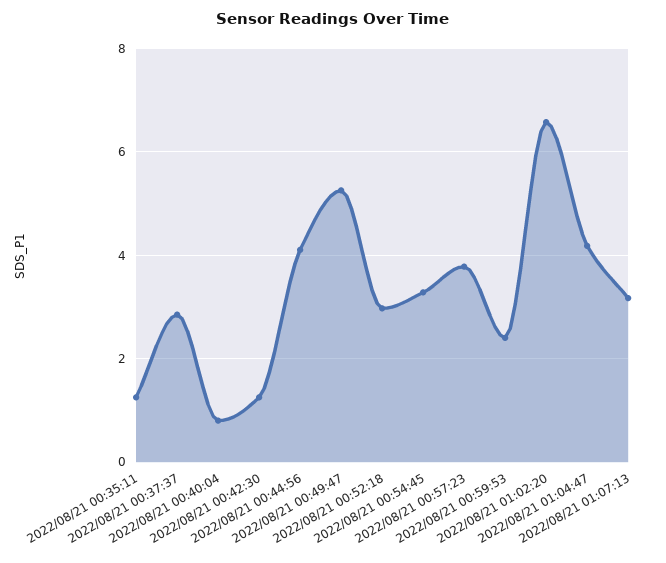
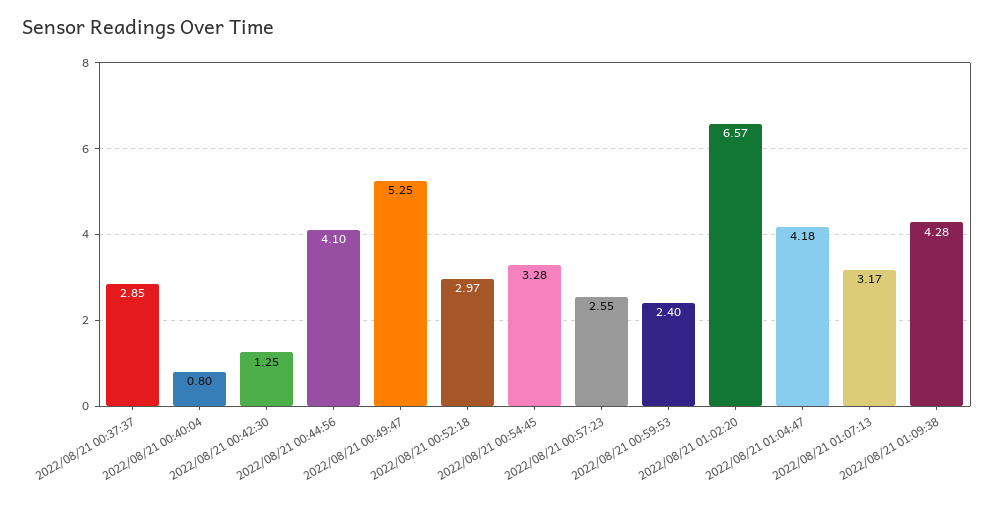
2022/08/21 00:35:11: 1.2 -> none
2022/08/21 00:57:23: 3.8 -> 2.55
2022/08/21 01:09:38: none -> 4.28

